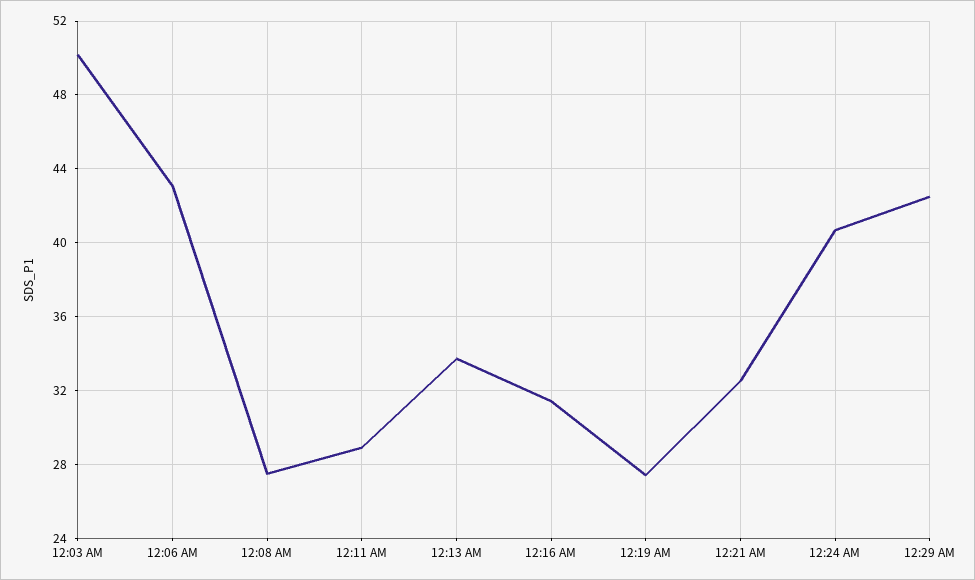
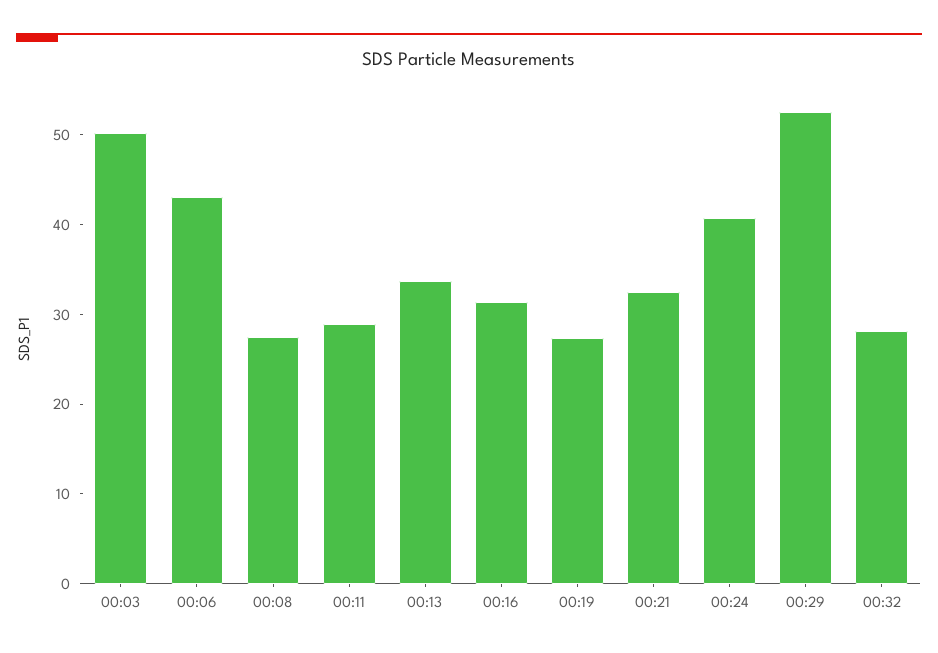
12:29 AM: 42.5 -> 52
00:32: none -> 28

